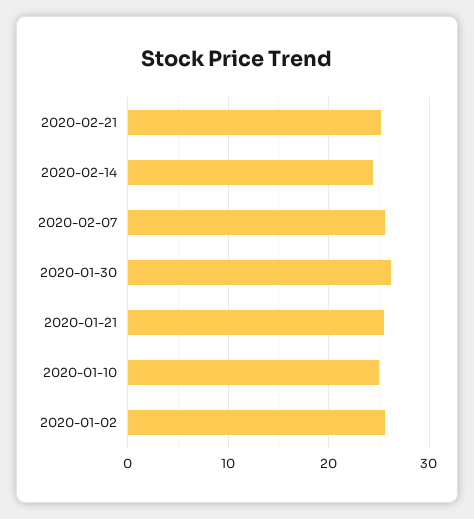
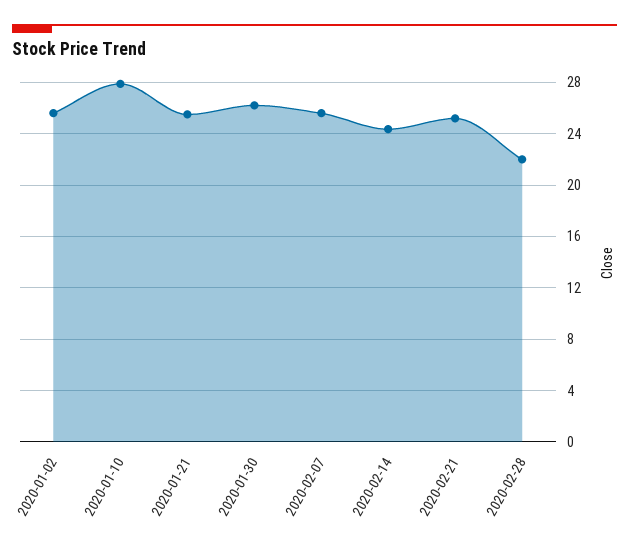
2020-01-10: 25 -> 28
2020-02-28: none -> 22

